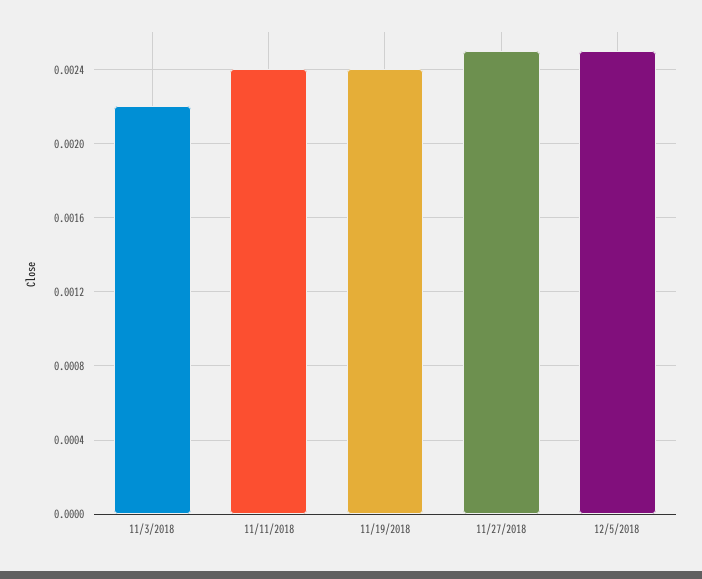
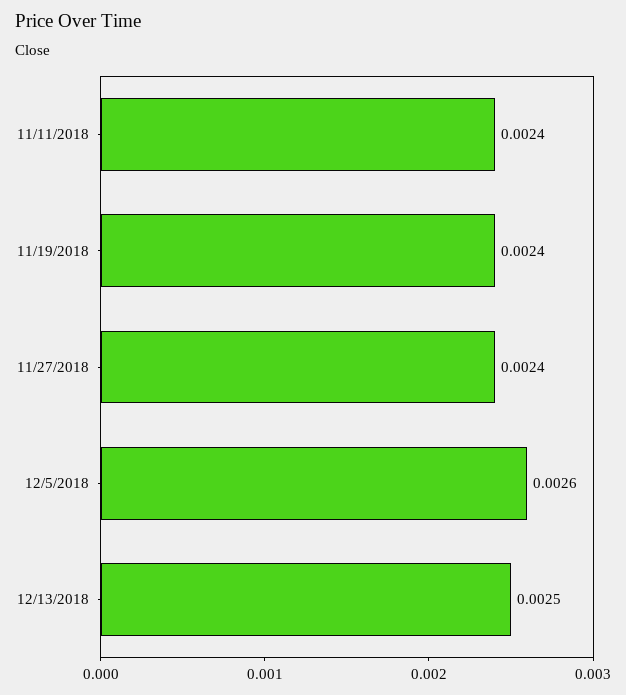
11/3/2018: 0.0022 -> none
11/27/2018: 0.0025 -> 0.0024
12/5/2018: 0.0025 -> 0.0026
12/13/2018: none -> 0.0025

